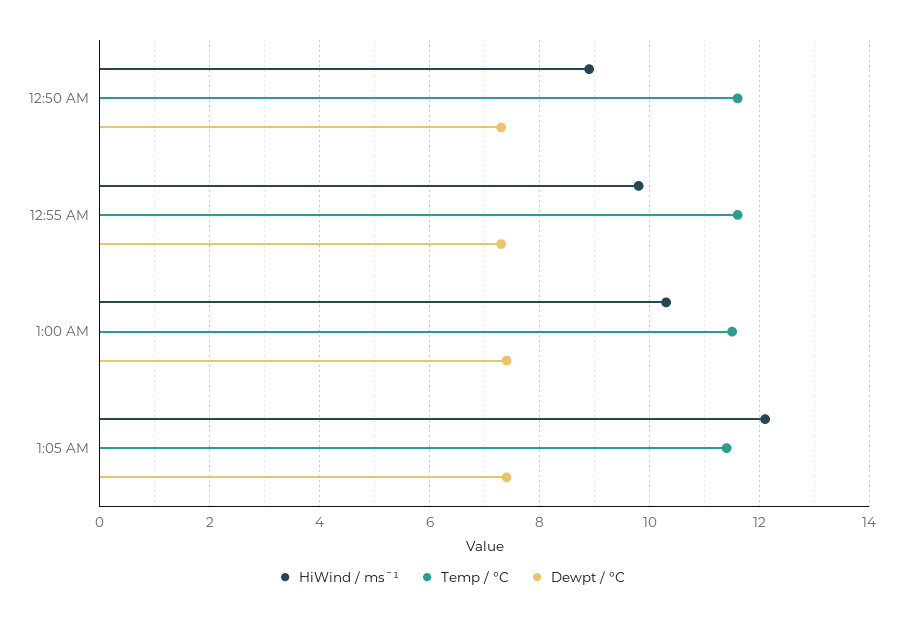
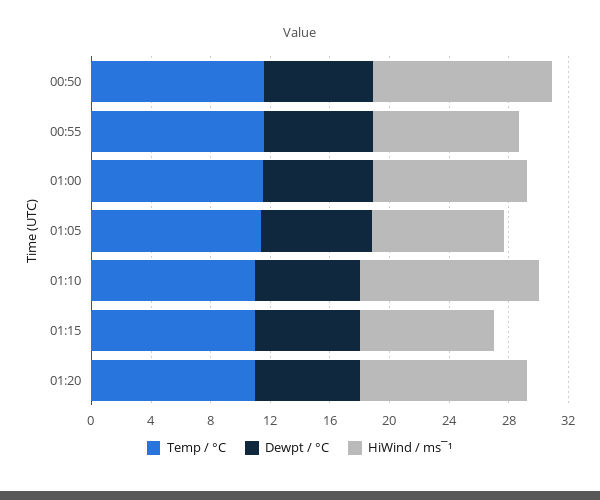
HiWind / ms¯¹, 12:50 AM: 9 -> 12
HiWind / ms¯¹, 1:05 AM: 12 -> 9
Temp / °C, 01:10: none -> 11
Dewpt / °C, 01:10: none -> 7
HiWind / ms¯¹, 01:10: none -> 12
Temp / °C, 01:15: none -> 11
Dewpt / °C, 01:15: none -> 7
HiWind / ms¯¹, 01:15: none -> 9
Temp / °C, 01:20: none -> 11
Dewpt / °C, 01:20: none -> 7
HiWind / ms¯¹, 01:20: none -> 11

